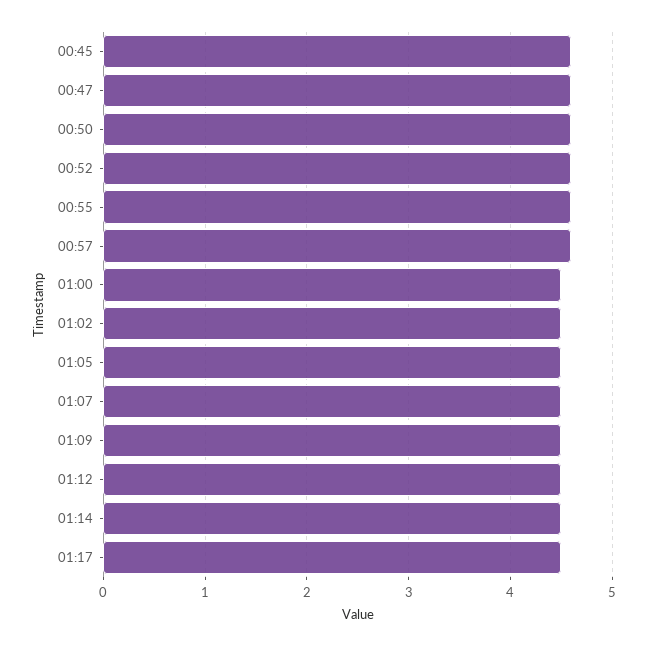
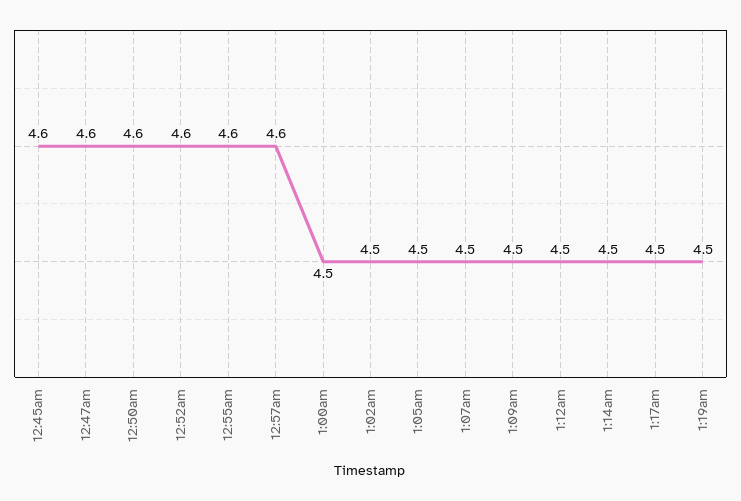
1:19am: none -> 4.5

